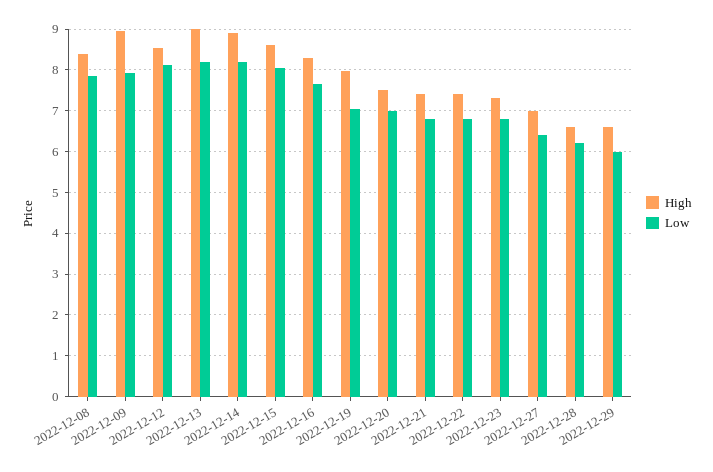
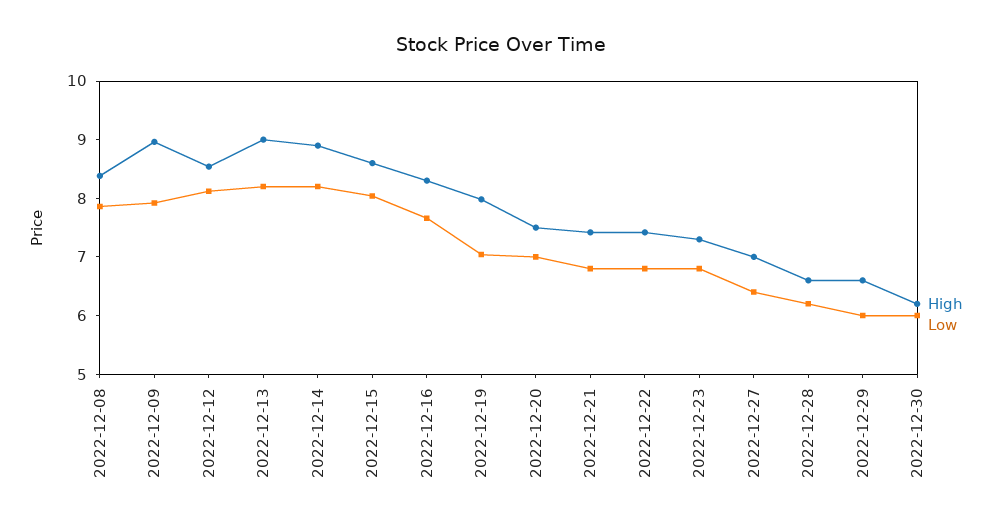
High, 2022-12-30: none -> 6.2
Low, 2022-12-30: none -> 6

